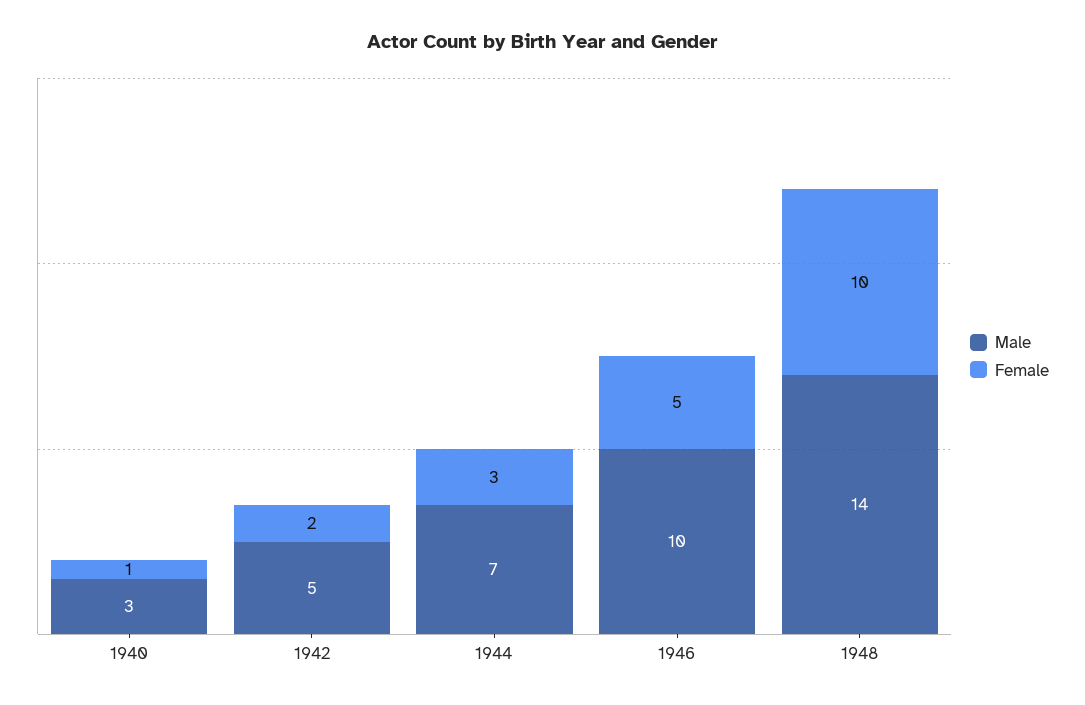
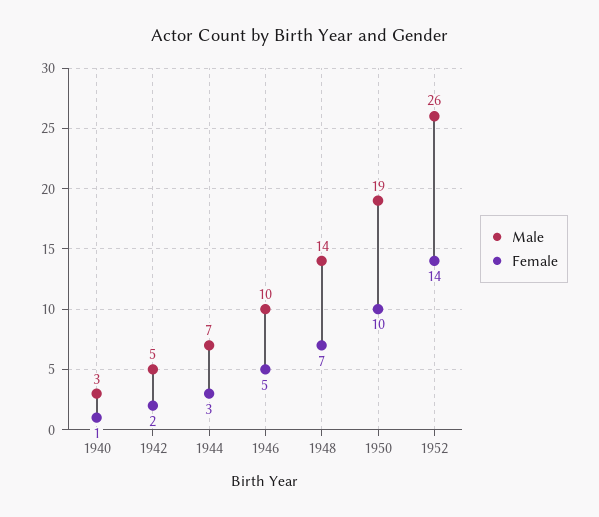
Female, 1948: 10 -> 7
Male, 1950: none -> 19
Female, 1950: none -> 10
Male, 1952: none -> 26
Female, 1952: none -> 14

